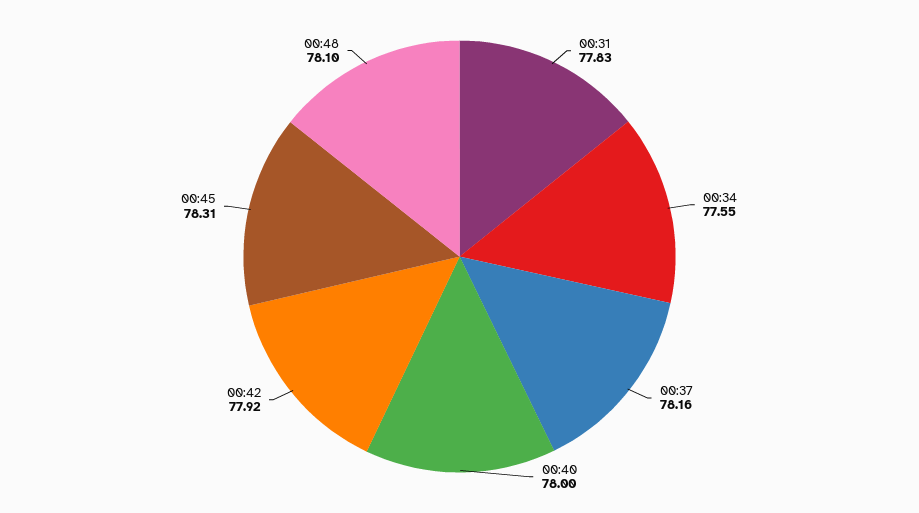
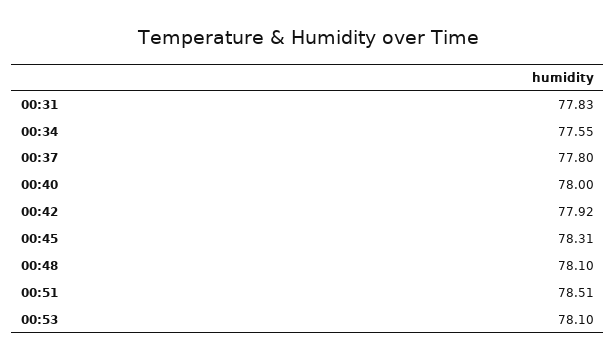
00:37: 78.16 -> 77.8
00:51: none -> 78.51
00:53: none -> 78.1

